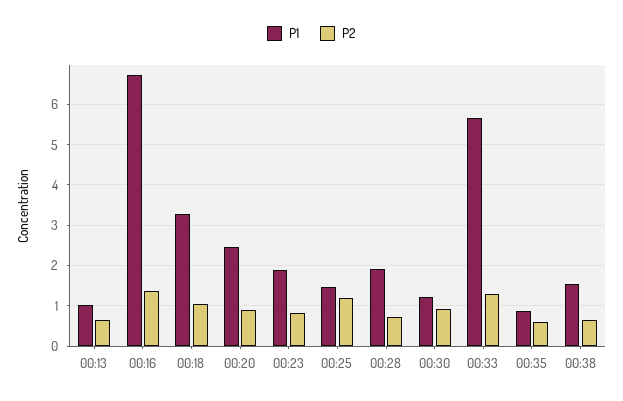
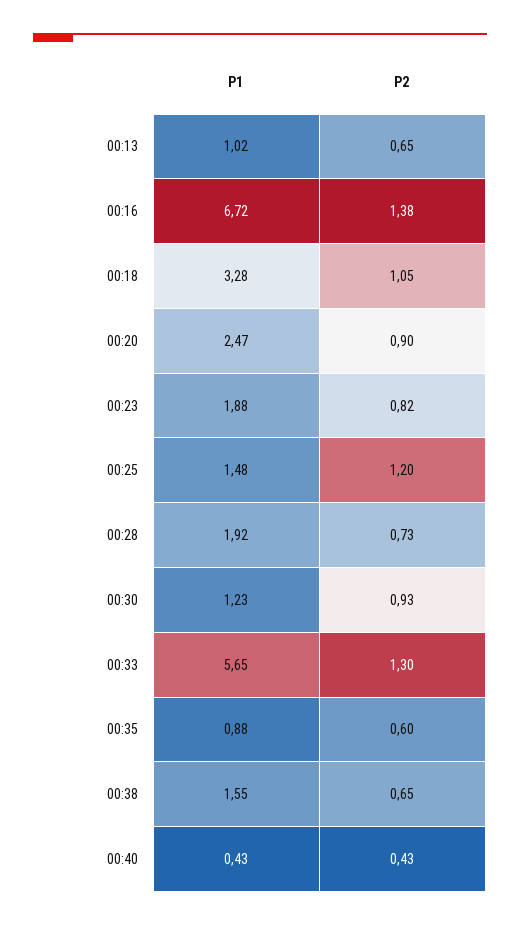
P1, 00:40: none -> 0.43
P2, 00:40: none -> 0.43

